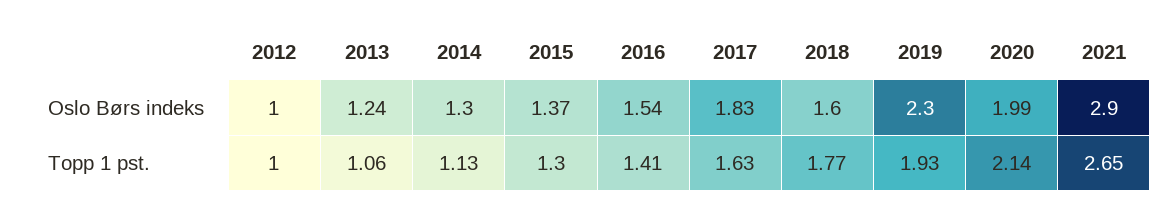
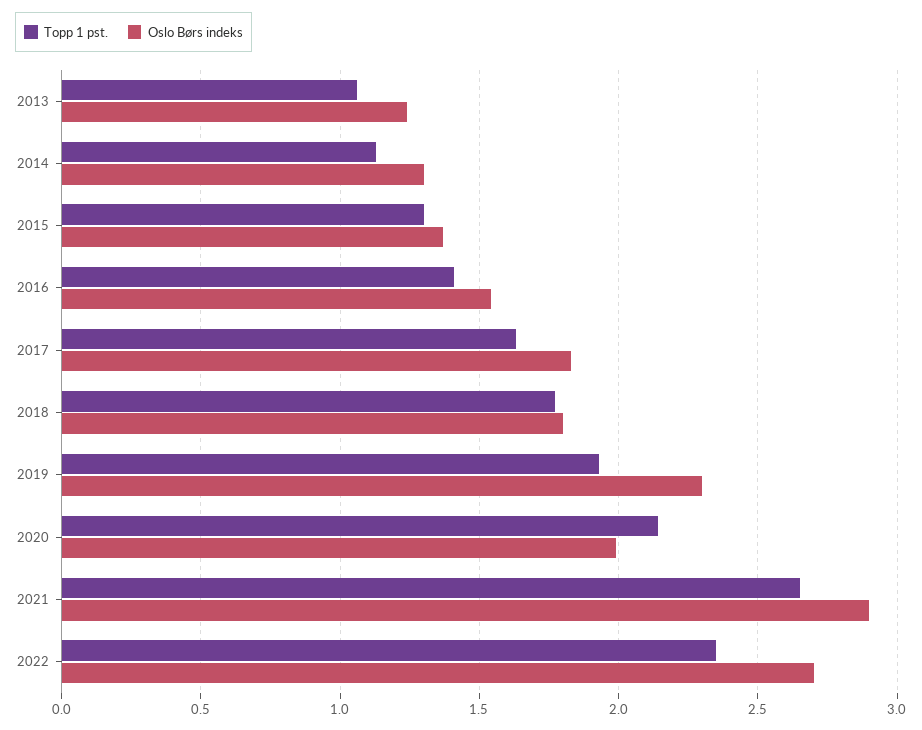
Oslo Børs indeks, 2012: 1 -> none
Oslo Børs indeks, 2018: 1.6 -> 1.8
Topp 1 pst., 2012: 1 -> none
Topp 1 pst., 2022: none -> 2.35
Oslo Børs indeks, 2022: none -> 2.7

